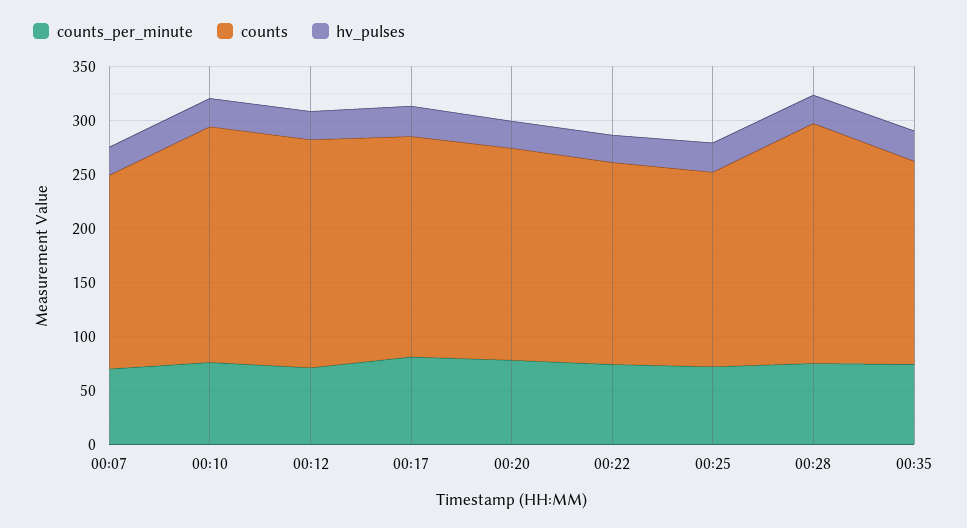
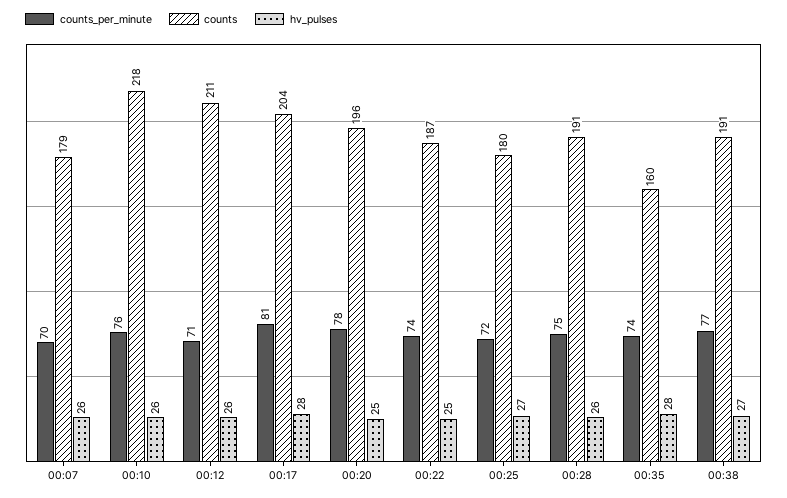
counts, 00:28: 220 -> 191
counts, 00:35: 190 -> 160
counts_per_minute, 00:38: none -> 77
counts, 00:38: none -> 191
hv_pulses, 00:38: none -> 27

